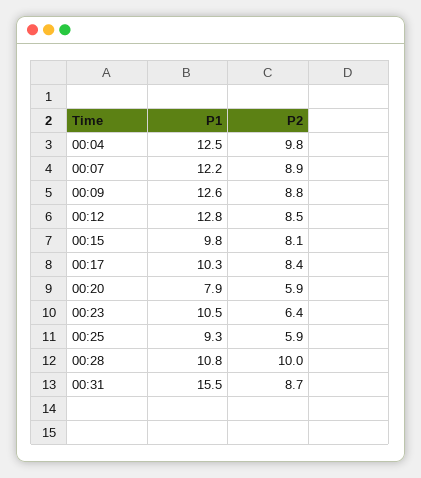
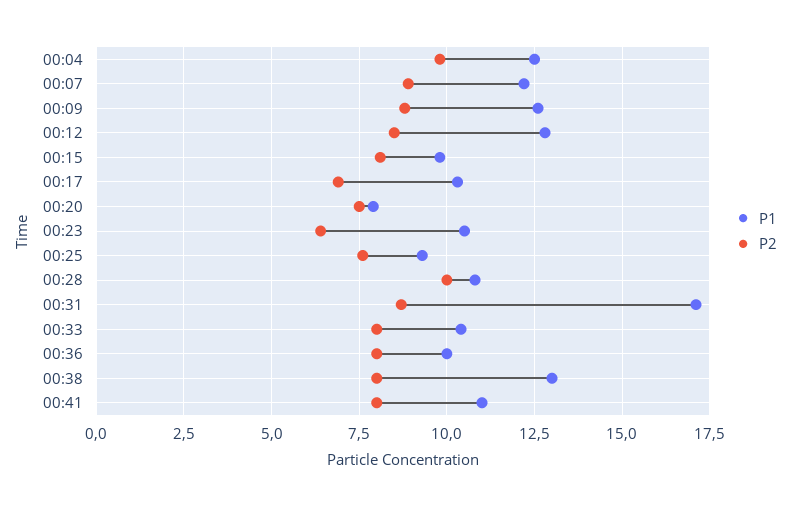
P2, 00:17: 8.4 -> 7
P2, 00:20: 5.9 -> 7.5
P2, 00:25: 5.9 -> 7.5
P1, 00:31: 15.5 -> 17
P1, 00:33: none -> 10.5
P2, 00:33: none -> 8
P1, 00:36: none -> 10
P2, 00:36: none -> 8
P1, 00:38: none -> 13
P2, 00:38: none -> 8
P1, 00:41: none -> 11
P2, 00:41: none -> 8

